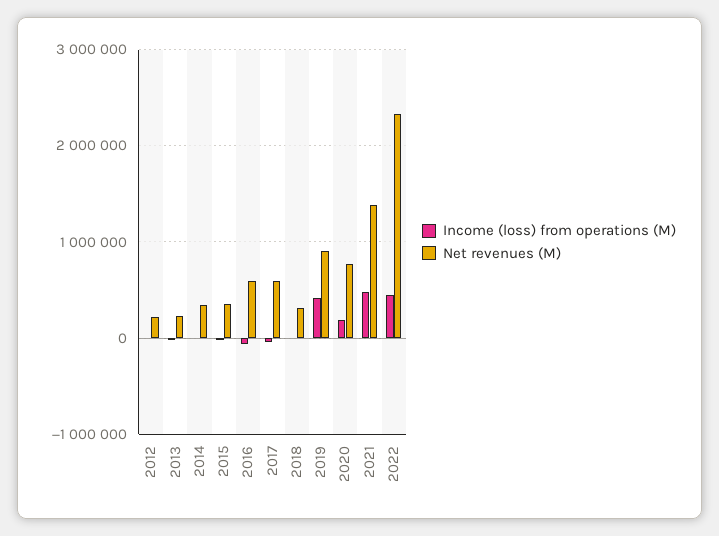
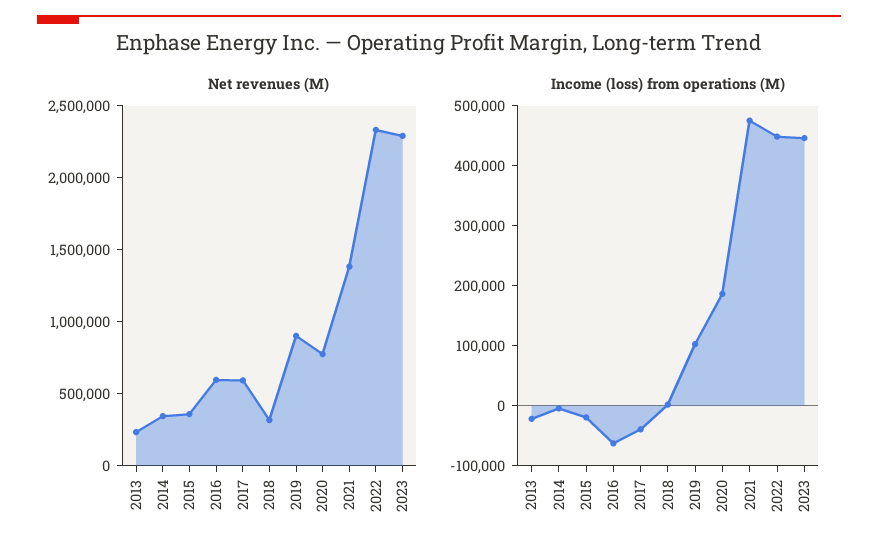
Income (loss) from operations (M), 2012: 0 -> none
Net revenues (M), 2012: 200000 -> none
Income (loss) from operations (M), 2019: 400000 -> 100000
Net revenues (M), 2023: none -> 2300000
Income (loss) from operations (M), 2023: none -> 440000

